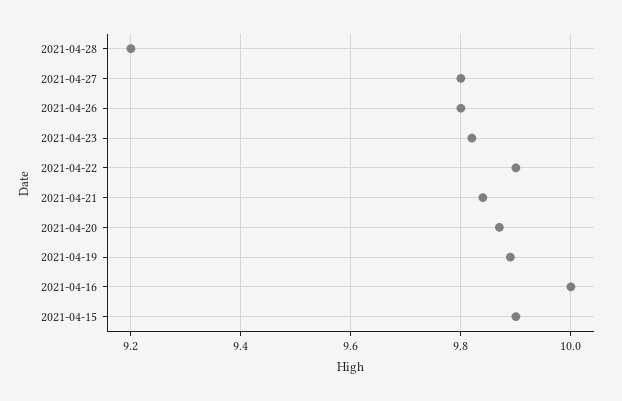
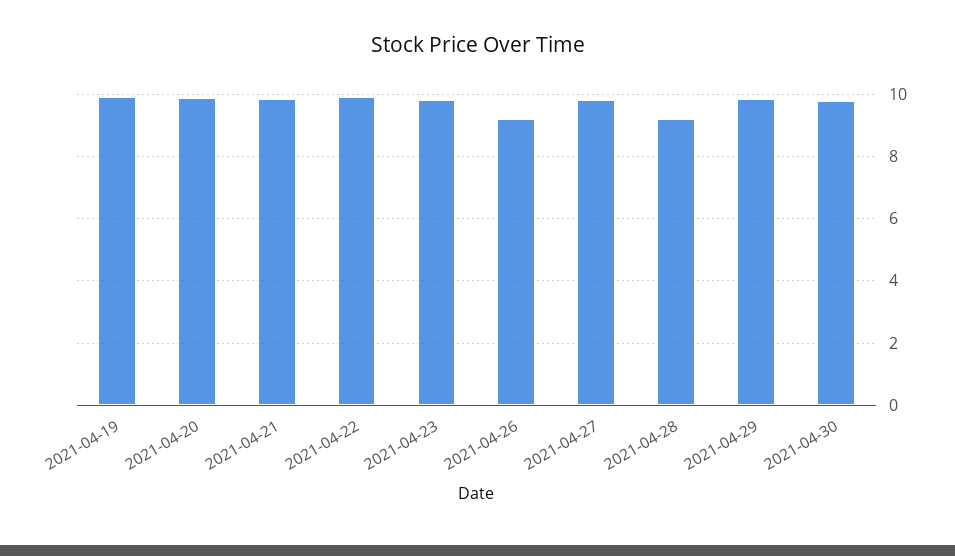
2021-04-26: 9.8 -> 9.2
2021-04-16: 10 -> none
2021-04-15: 9.9 -> none
2021-04-29: none -> 9.8
2021-04-30: none -> 9.8

